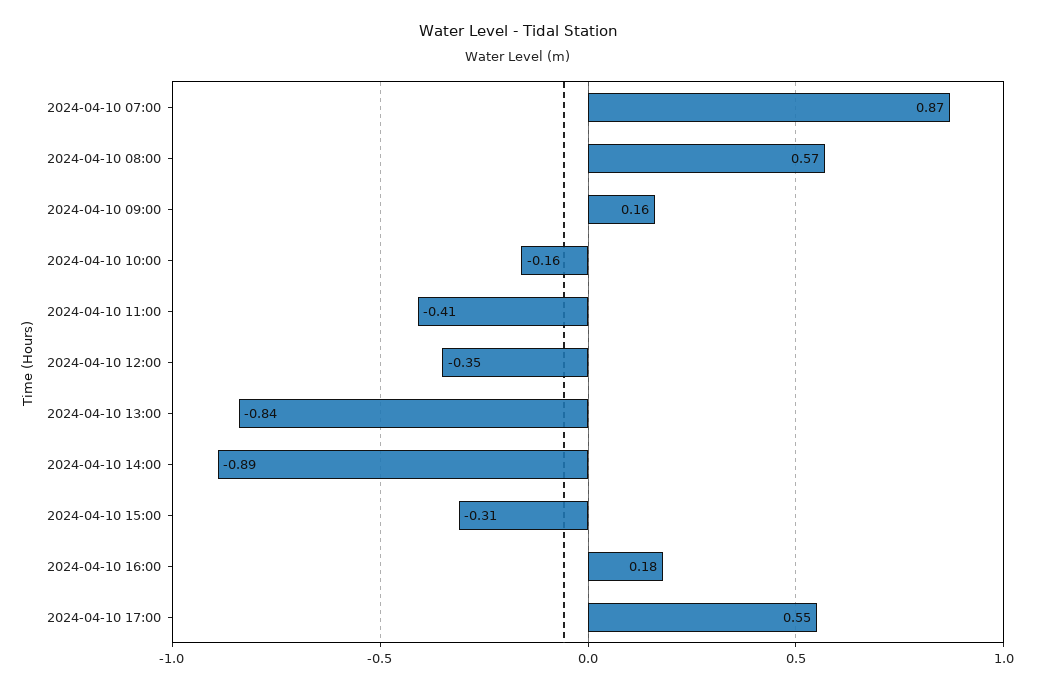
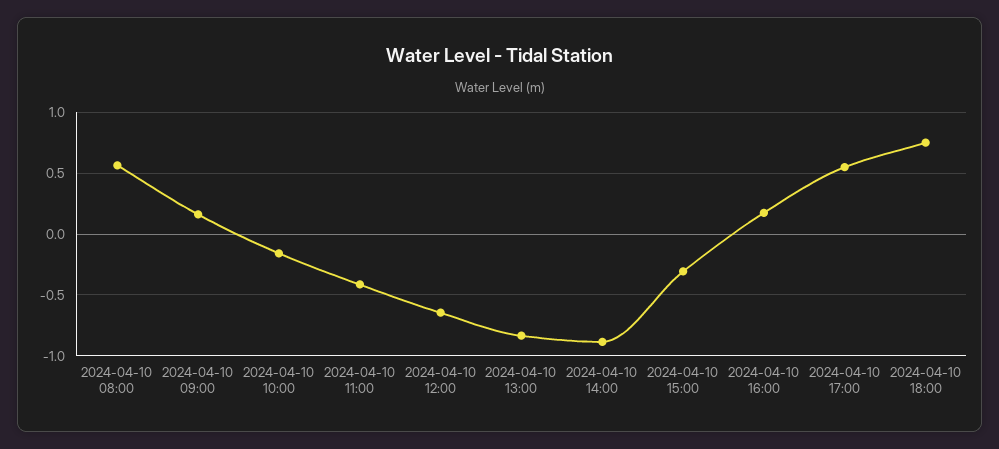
2024-04-10 07:00: 0.87 -> none
2024-04-10 12:00: -0.35 -> -0.65
2024-04-10 18:00: none -> 0.75

